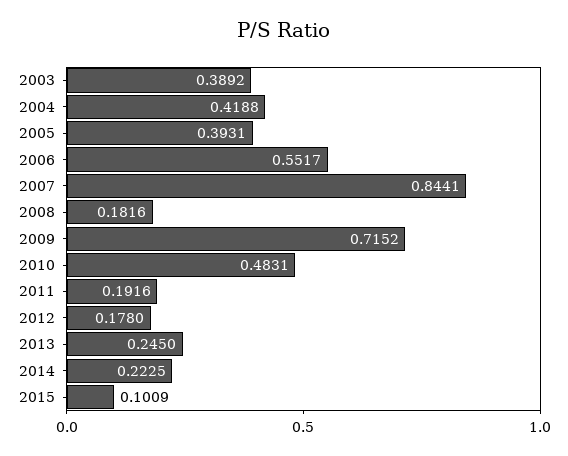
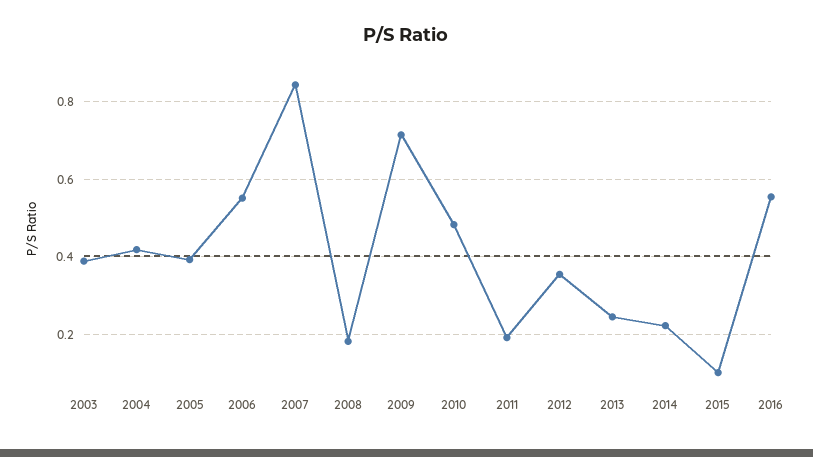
2012: 0.178 -> 0.36
2016: none -> 0.56

